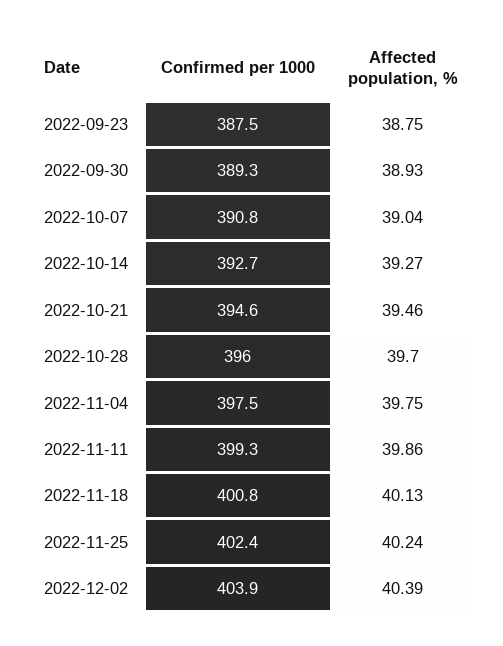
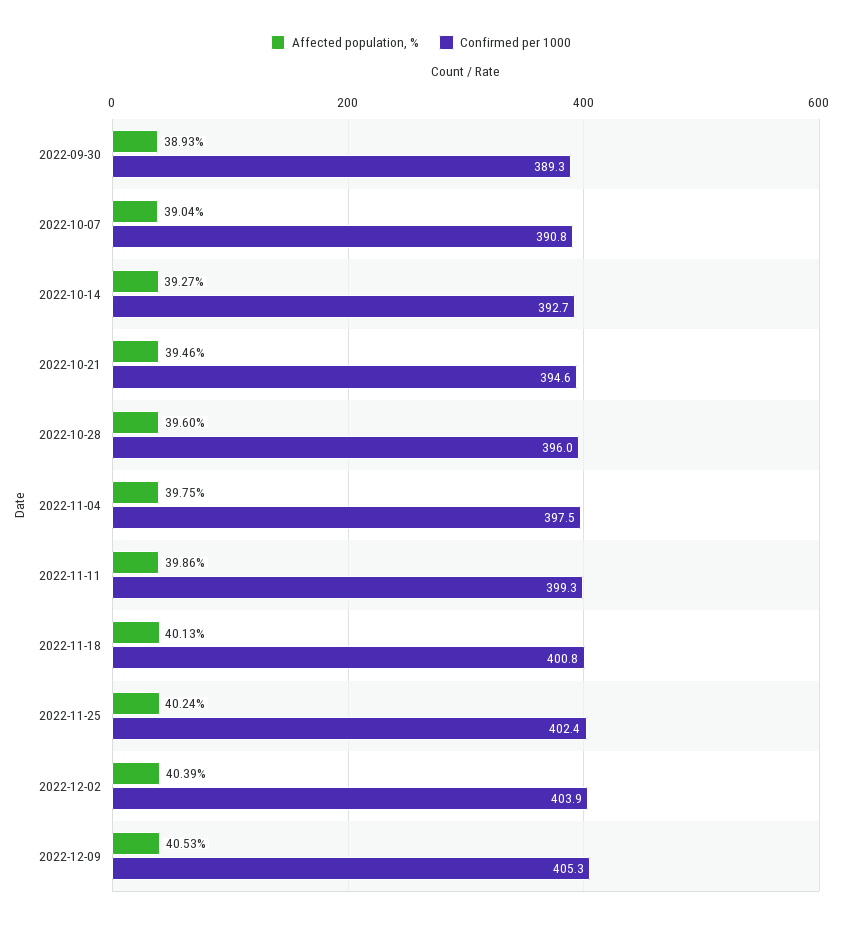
Confirmed per 1000, 2022-09-23: 387.5 -> none
Affected population, %, 2022-09-23: 38.75 -> none
Affected population, %, 2022-10-28: 39.7 -> 39.6
Affected population, %, 2022-12-09: none -> 40.53
Confirmed per 1000, 2022-12-09: none -> 405.3

